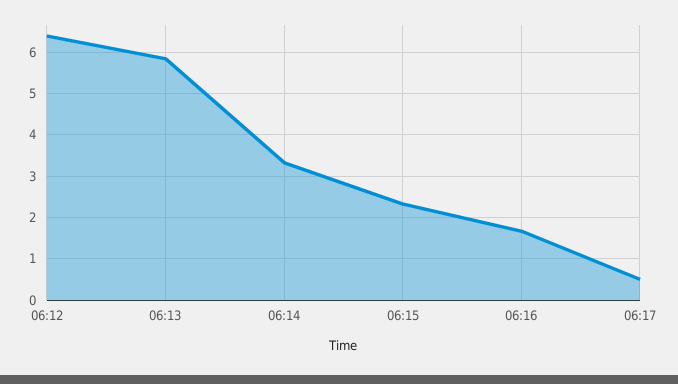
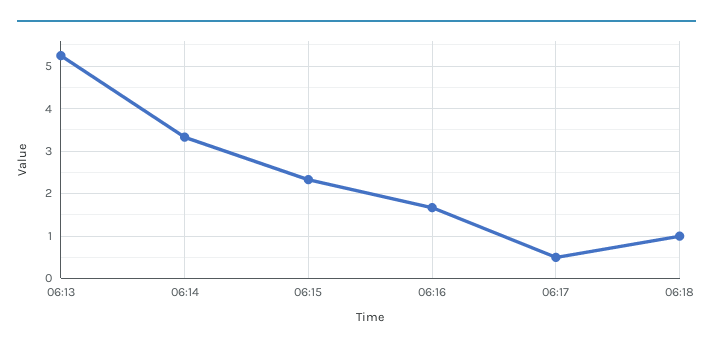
06:12: 6.4 -> none
06:13: 5.8 -> 5.2
06:18: none -> 1

